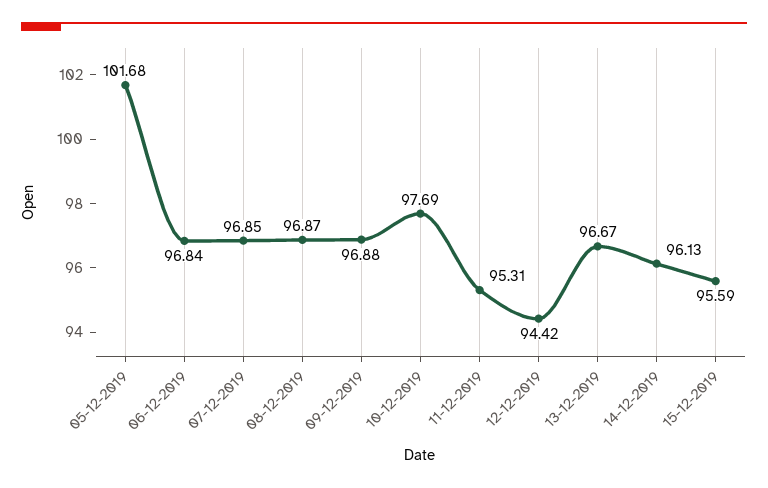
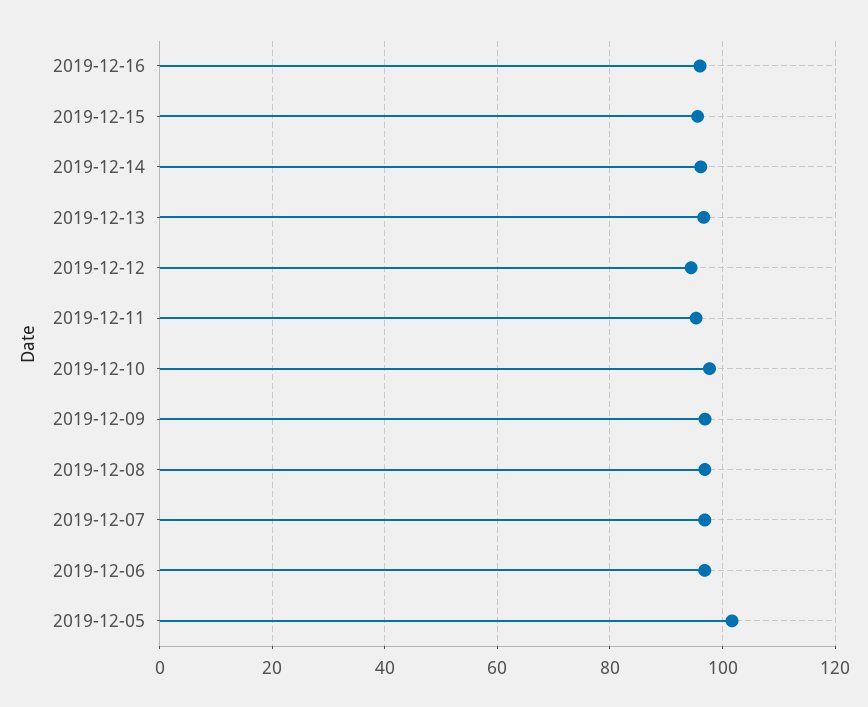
2019-12-16: none -> 96

